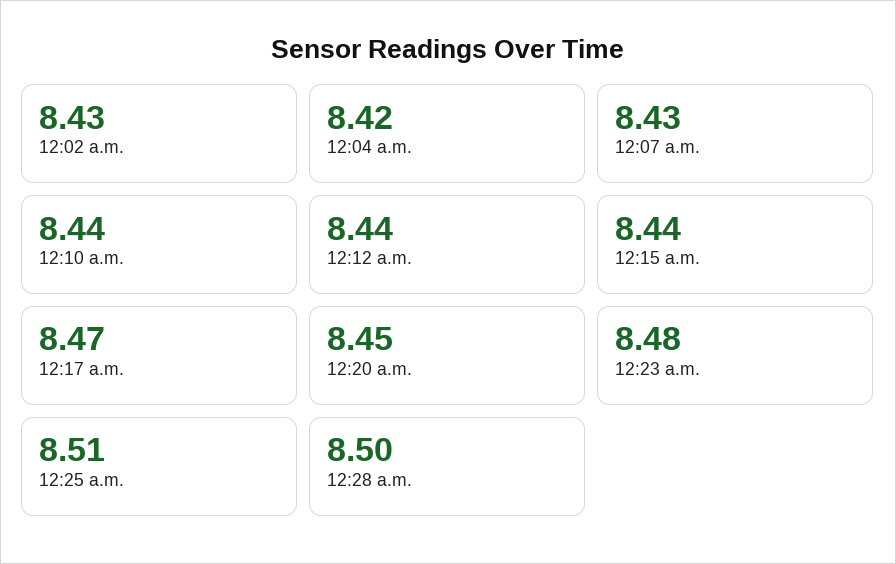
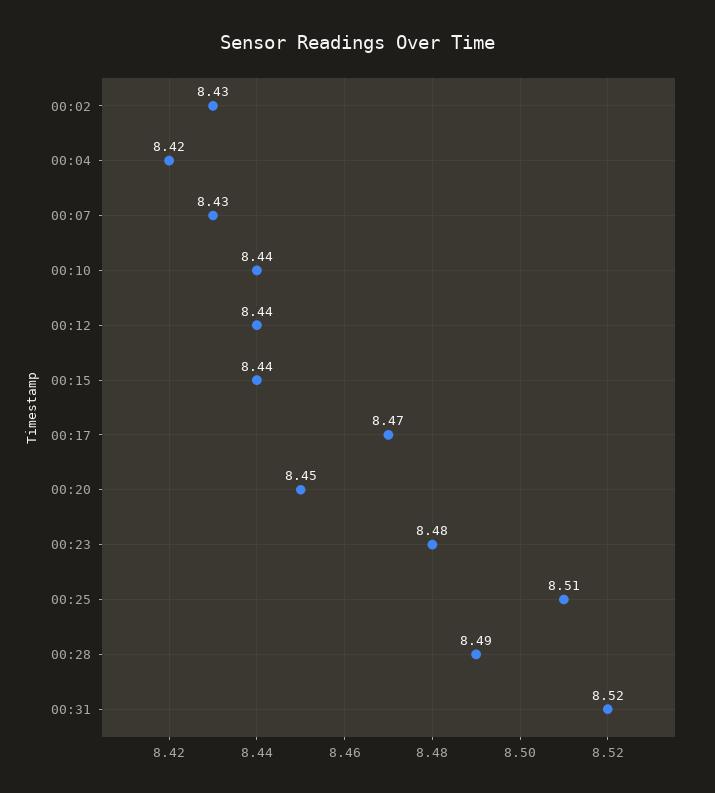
12:28 a.m.: 8.5 -> 8.49
00:31: none -> 8.52

